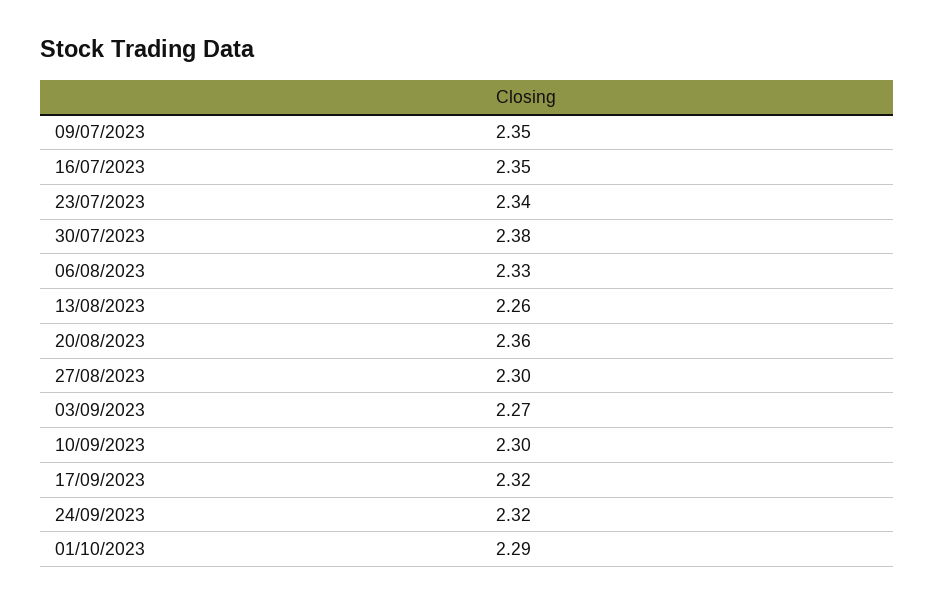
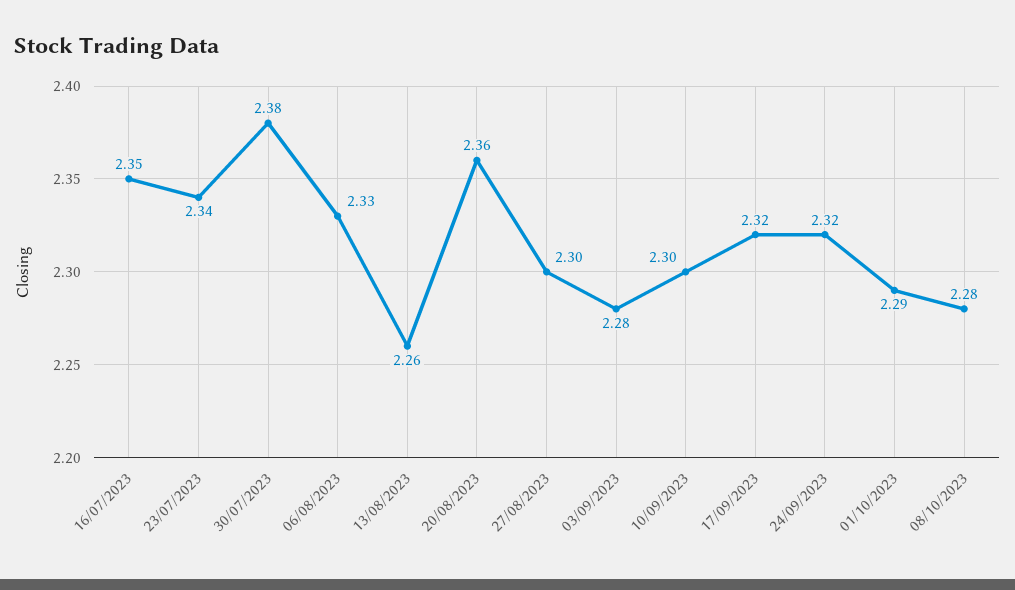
09/07/2023: 2.35 -> none
03/09/2023: 2.27 -> 2.28
08/10/2023: none -> 2.28

